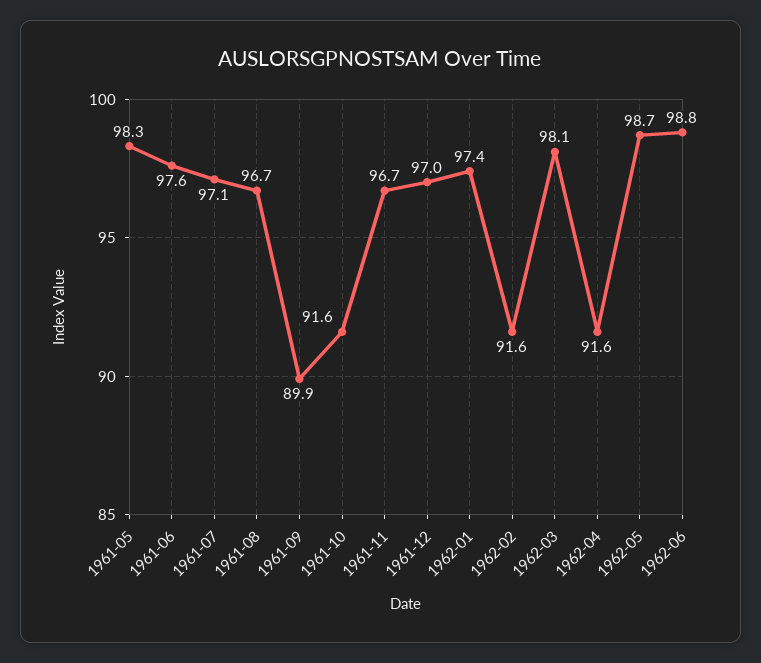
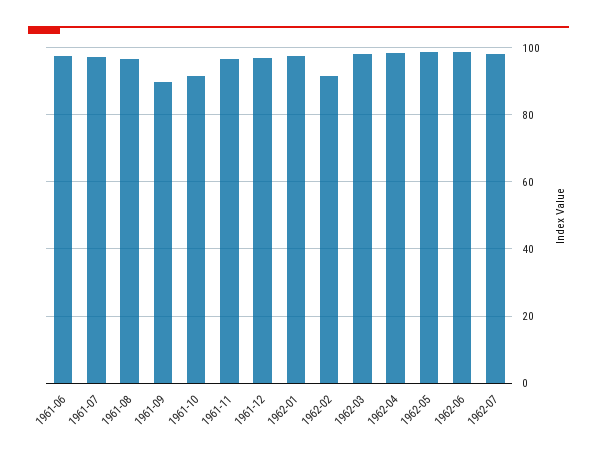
1961-05: 98.3 -> none
1962-04: 91.6 -> 98
1962-07: none -> 98

